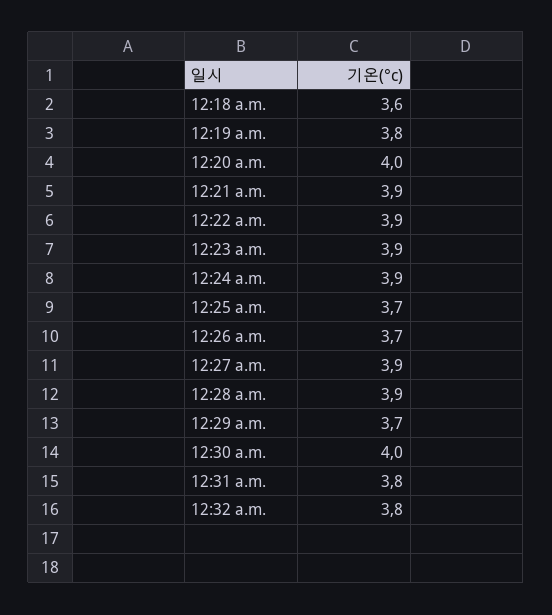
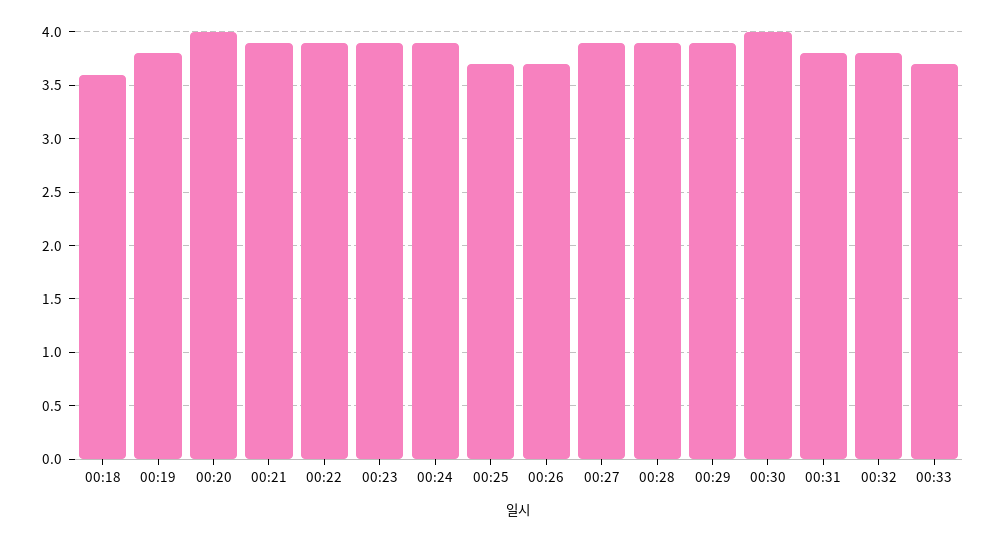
12:29 a.m.: 3.7 -> 3.9
00:33: none -> 3.7

